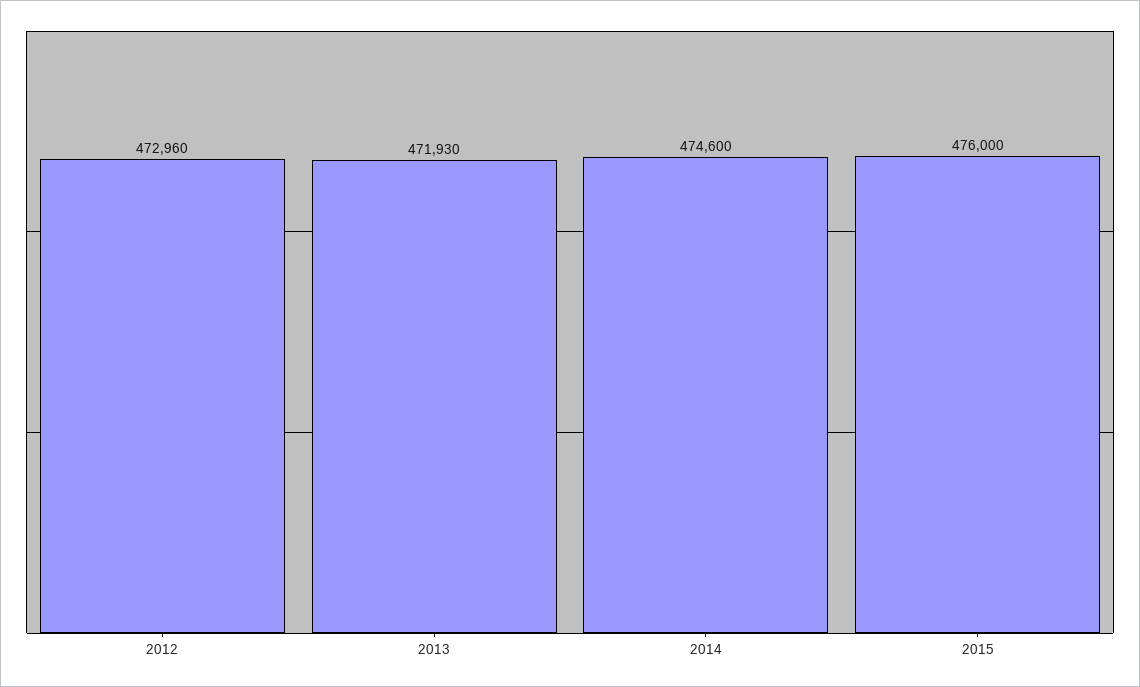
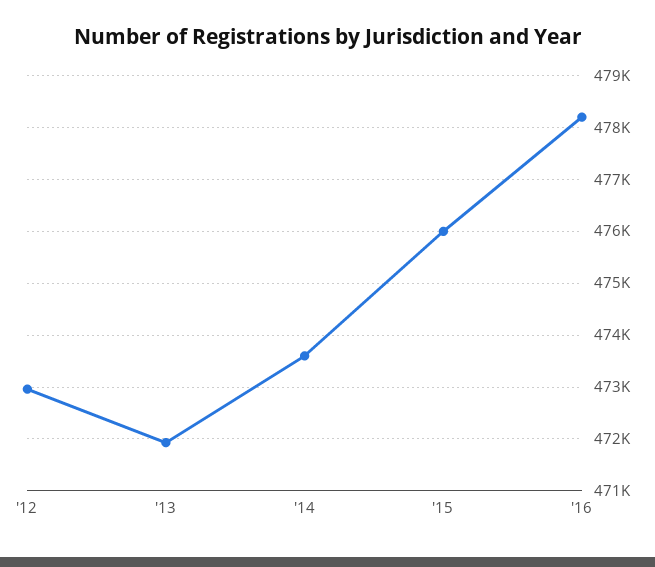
2014: 474600 -> 473600
'16: none -> 478200

